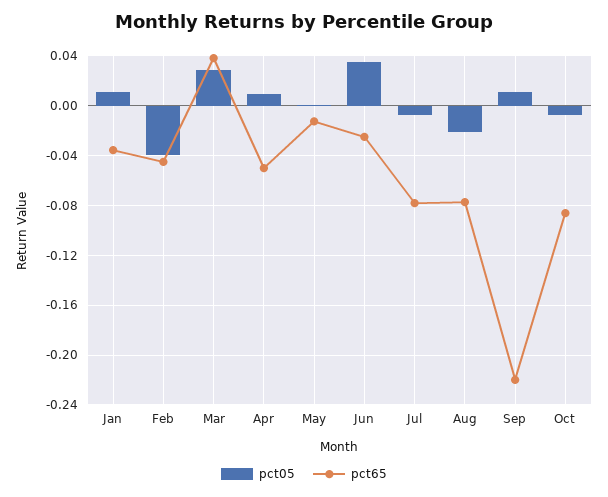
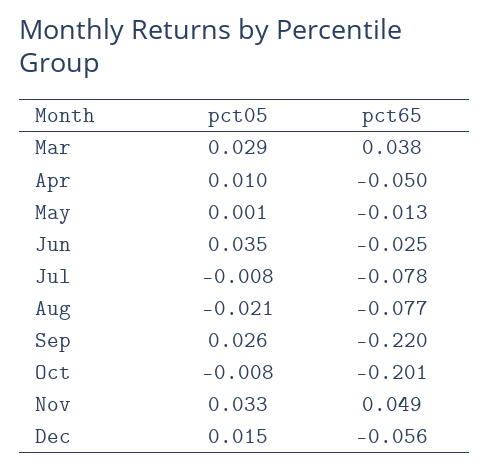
pct05, Jan: 0.01 -> none
pct65, Jan: -0.035 -> none
pct05, Feb: -0.04 -> none
pct65, Feb: -0.045 -> none
pct05, Sep: 0.01 -> 0.026
pct65, Oct: -0.085 -> -0.201
pct05, Nov: none -> 0.033
pct65, Nov: none -> 0.049
pct05, Dec: none -> 0.015
pct65, Dec: none -> -0.056

